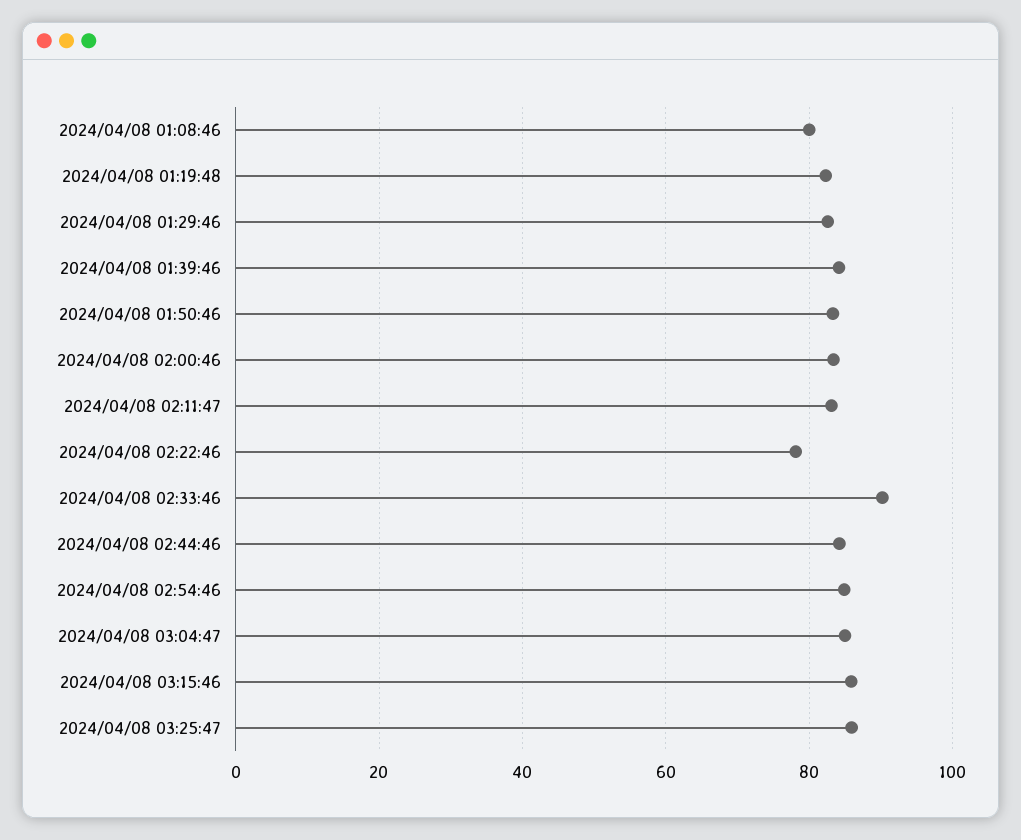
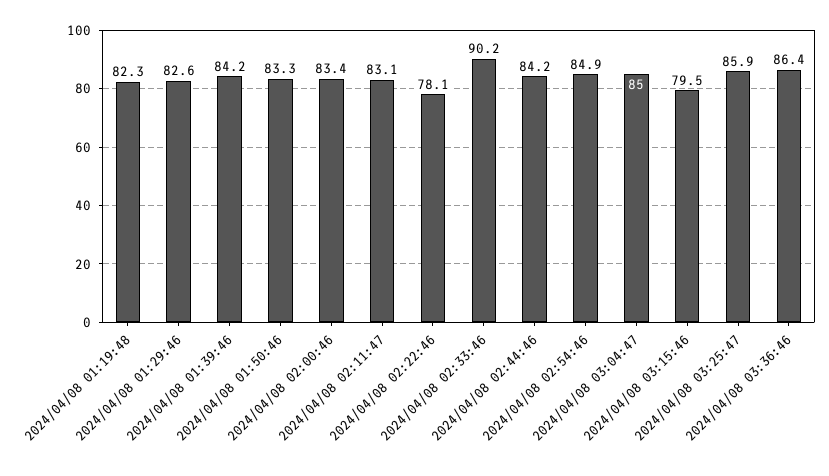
2024/04/08 01:08:46: 80 -> none
2024/04/08 03:15:46: 86 -> 79.5
2024/04/08 03:36:46: none -> 86.4

